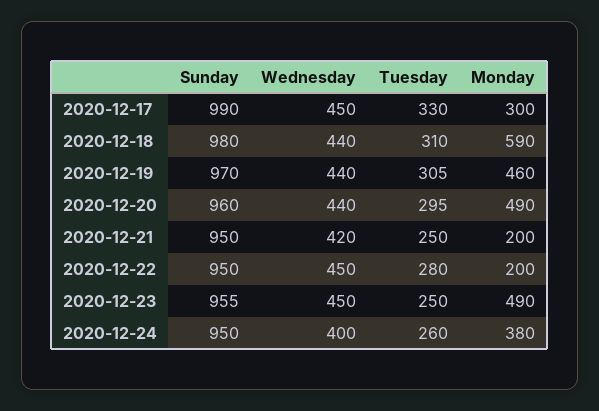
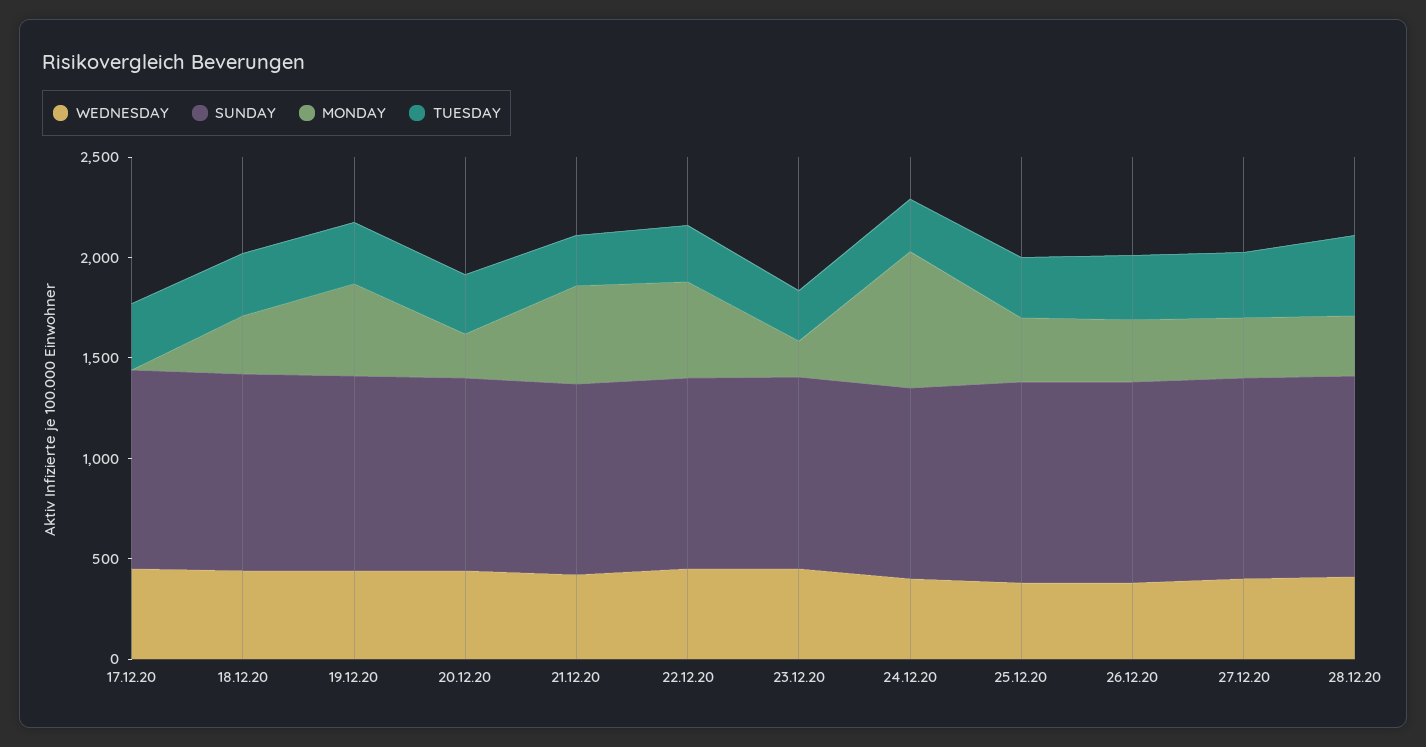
Monday, 2020-12-17: 300 -> 0
Monday, 2020-12-18: 590 -> 300
Monday, 2020-12-20: 490 -> 200
Monday, 2020-12-21: 200 -> 500
Monday, 2020-12-22: 200 -> 500
Monday, 2020-12-23: 490 -> 200
Monday, 2020-12-24: 380 -> 700
Wednesday, 25.12.20: none -> 400
Sunday, 25.12.20: none -> 1000
Monday, 25.12.20: none -> 300
Tuesday, 25.12.20: none -> 300
Wednesday, 26.12.20: none -> 400
Sunday, 26.12.20: none -> 1000
Monday, 26.12.20: none -> 300
Tuesday, 26.12.20: none -> 300
Wednesday, 27.12.20: none -> 400
Sunday, 27.12.20: none -> 1000
Monday, 27.12.20: none -> 300
Tuesday, 27.12.20: none -> 300
Wednesday, 28.12.20: none -> 400
Sunday, 28.12.20: none -> 1000
Monday, 28.12.20: none -> 300
Tuesday, 28.12.20: none -> 400

